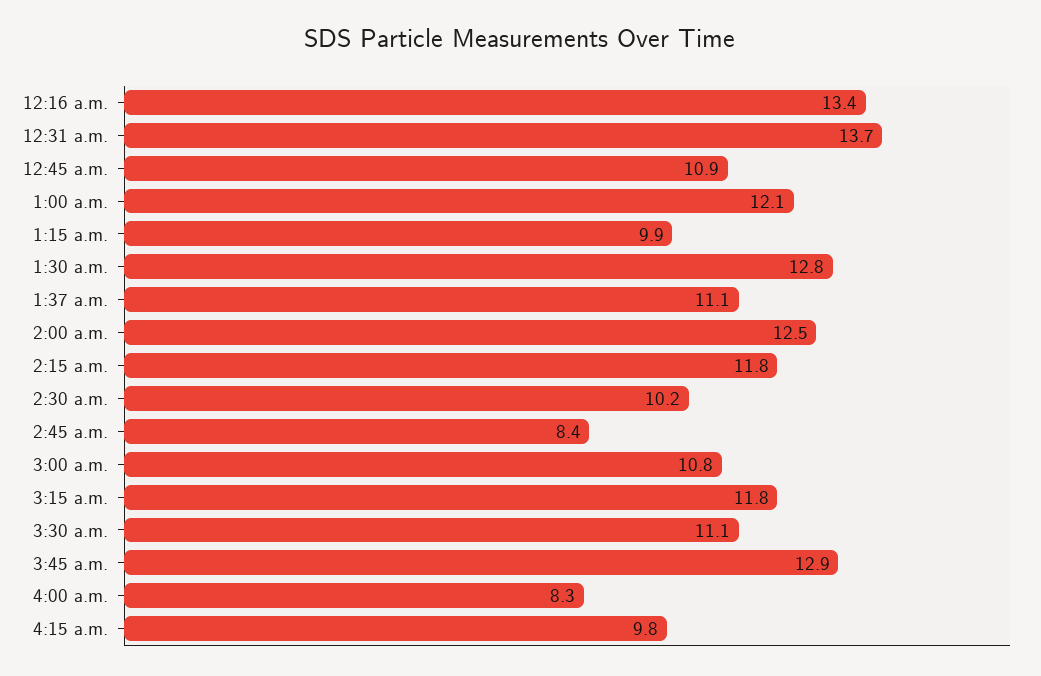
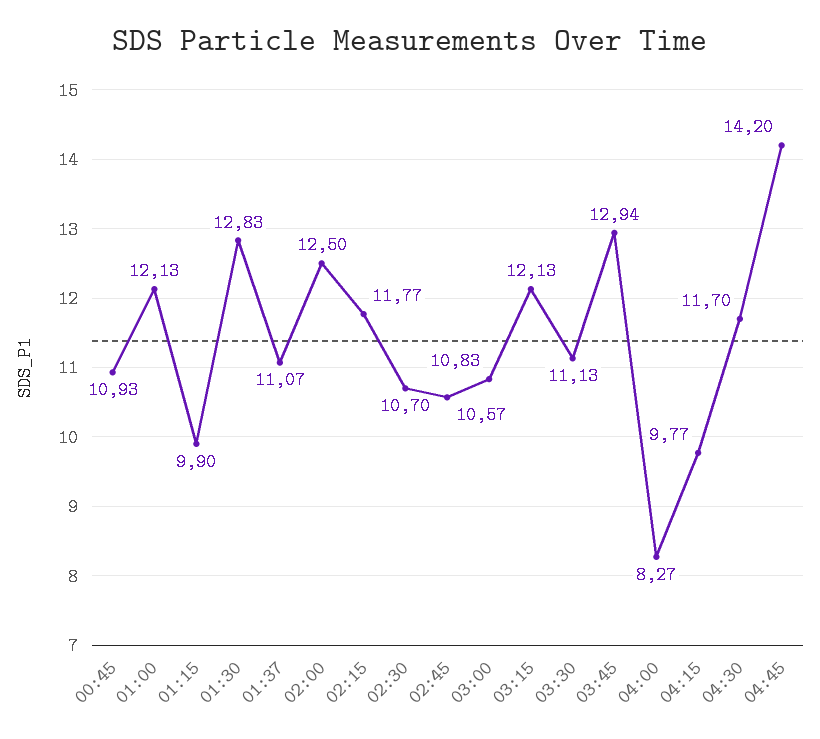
12:16 a.m.: 13.4 -> none
12:31 a.m.: 13.7 -> none
2:30 a.m.: 10.2 -> 10.7
2:45 a.m.: 8.4 -> 10.57
3:15 a.m.: 11.8 -> 12.13
04:30: none -> 11.7
04:45: none -> 14.2

